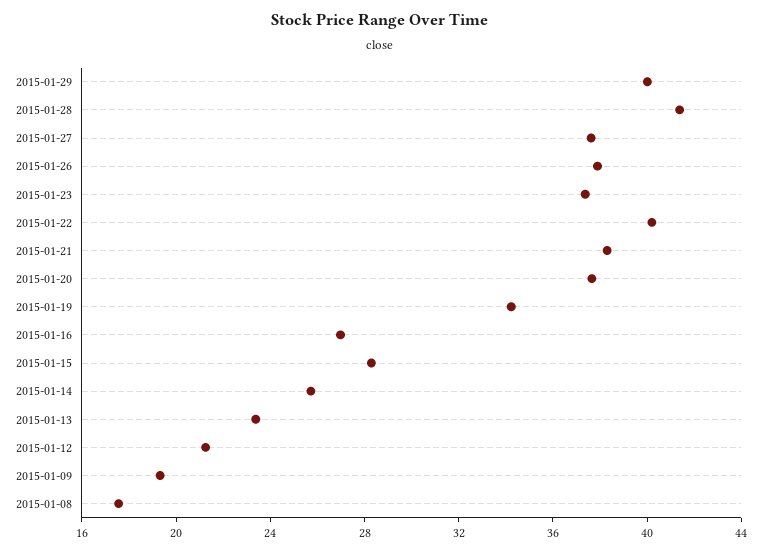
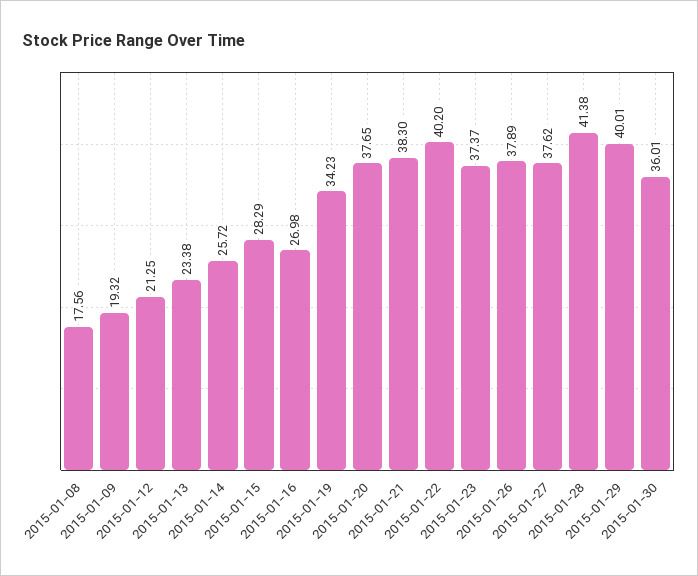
2015-01-30: none -> 36.01

